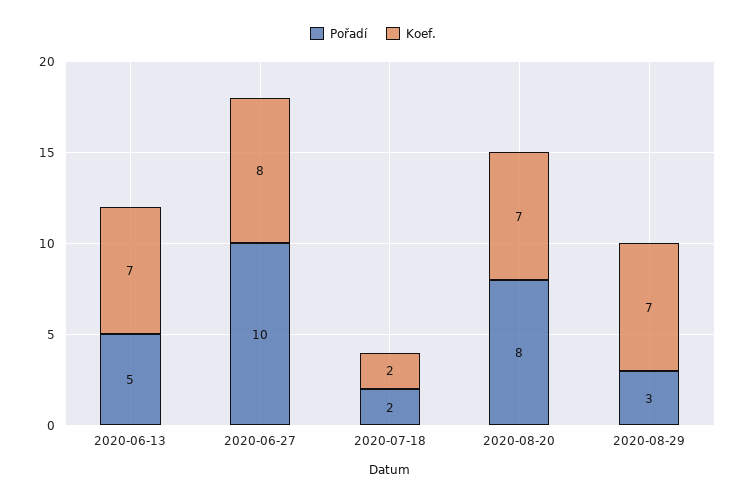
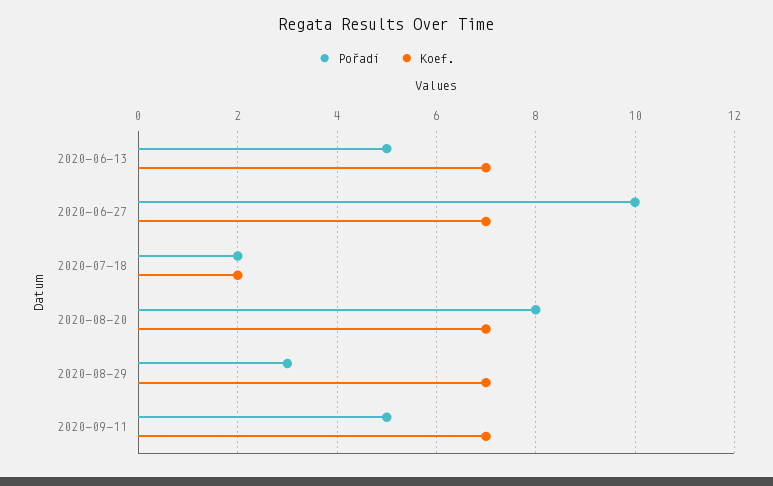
Koef., 2020-06-27: 8 -> 7
Pořadí, 2020-09-11: none -> 5
Koef., 2020-09-11: none -> 7

